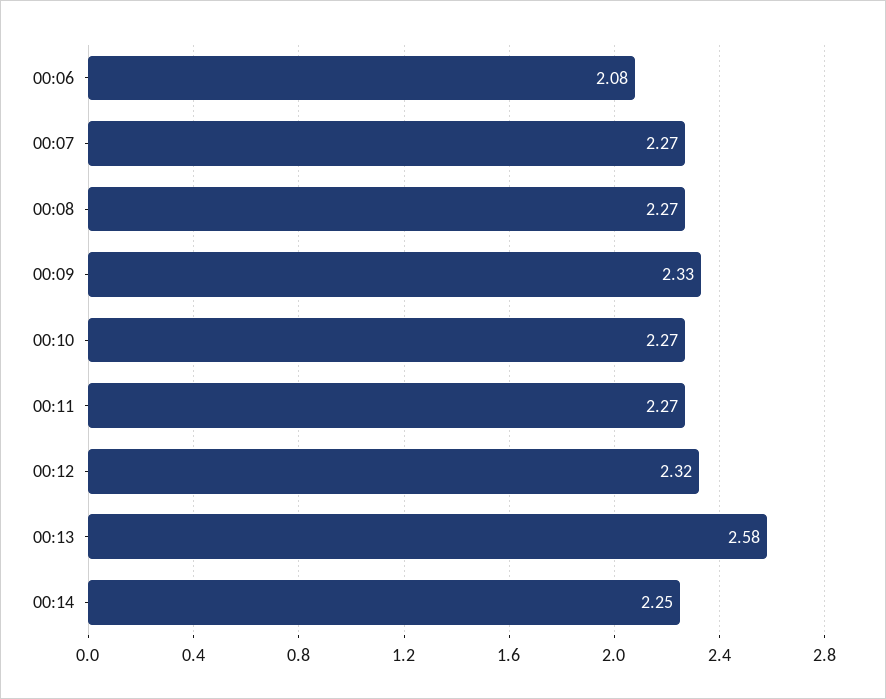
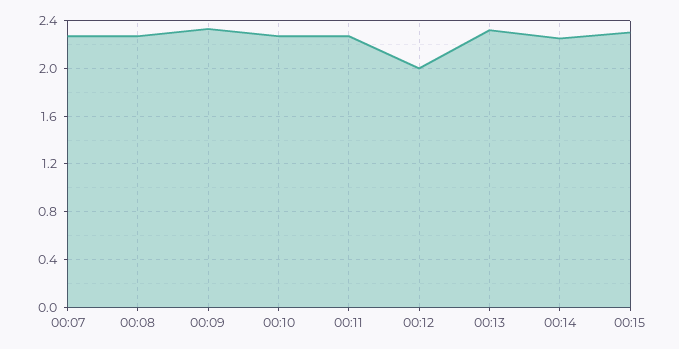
00:06: 2.08 -> none
00:12: 2.32 -> 2
00:13: 2.58 -> 2.3
00:15: none -> 2.3

